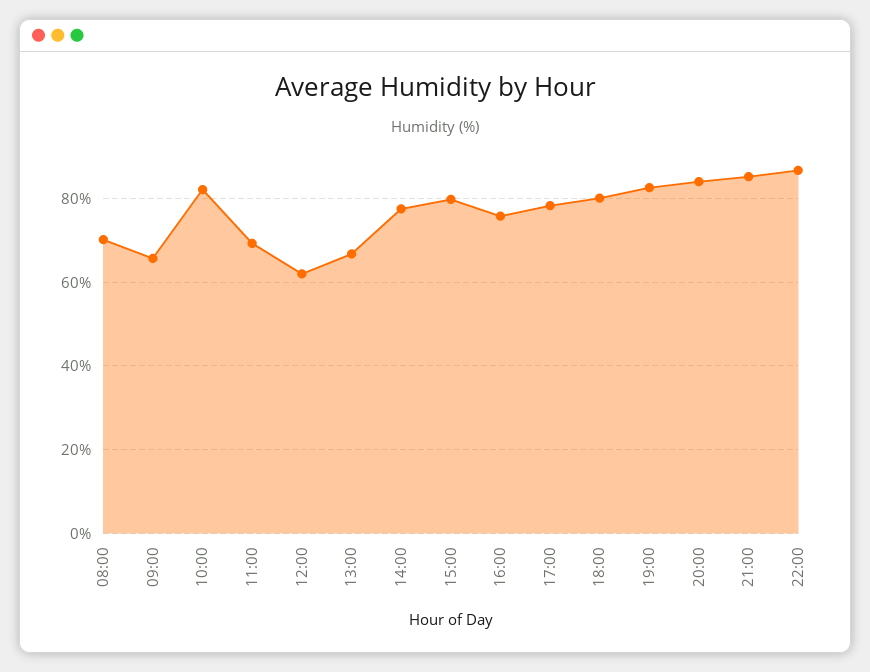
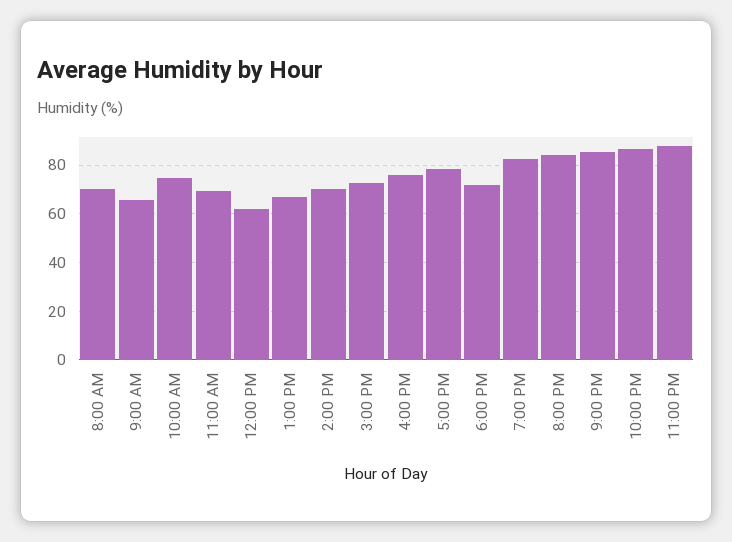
10:00: 82 -> 75
14:00: 78 -> 70
15:00: 80 -> 72.5
18:00: 80 -> 72.5
11:00 PM: none -> 87.5

